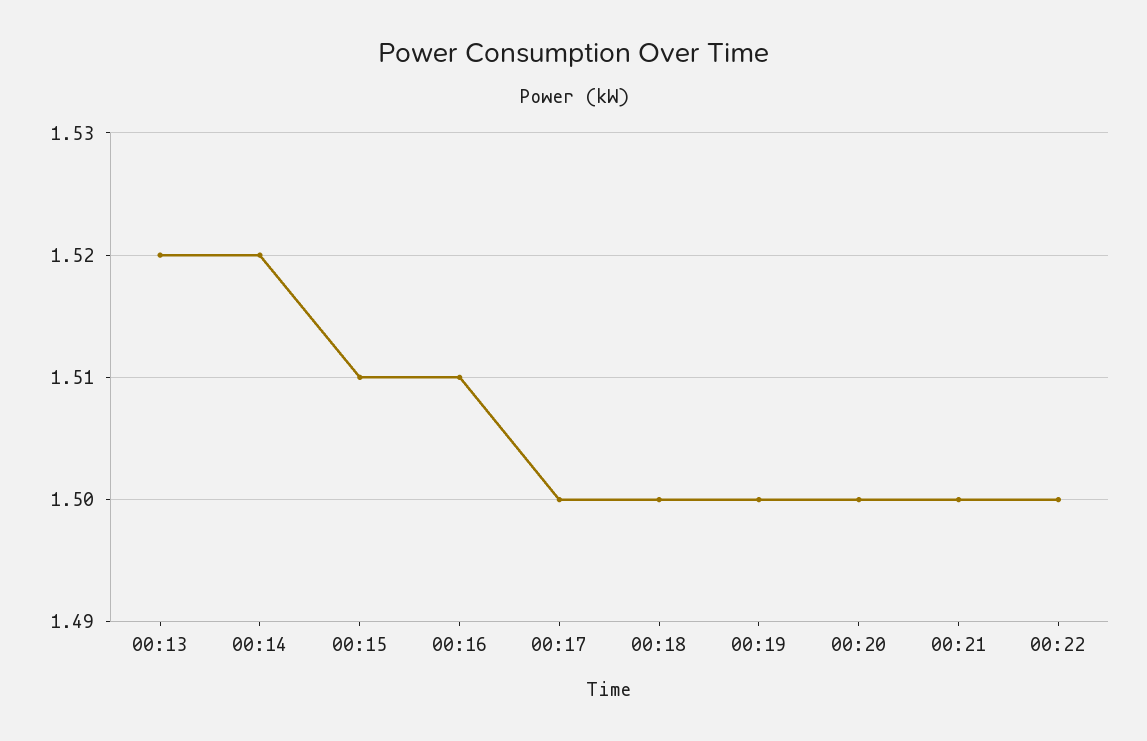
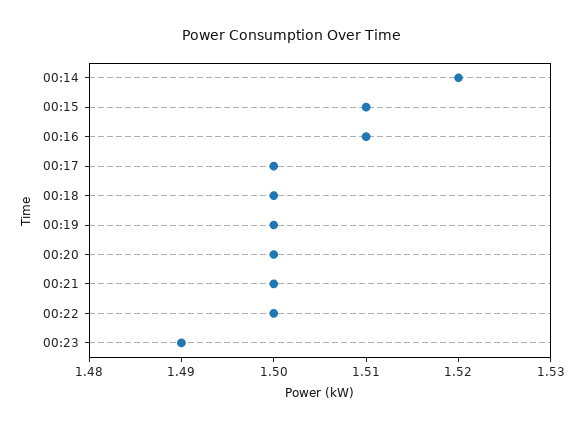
00:13: 1.52 -> none
00:23: none -> 1.49

